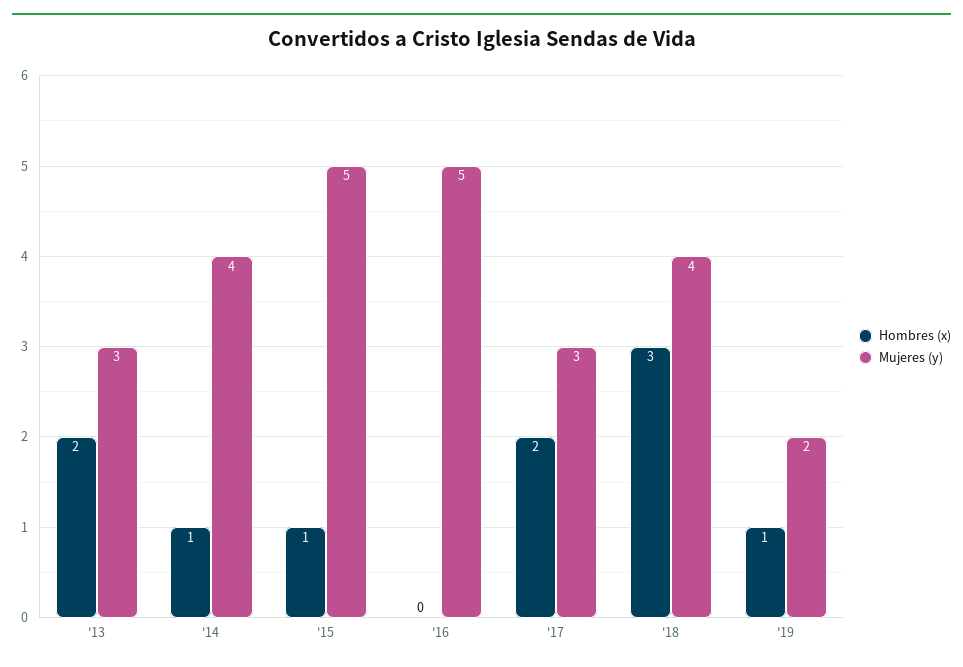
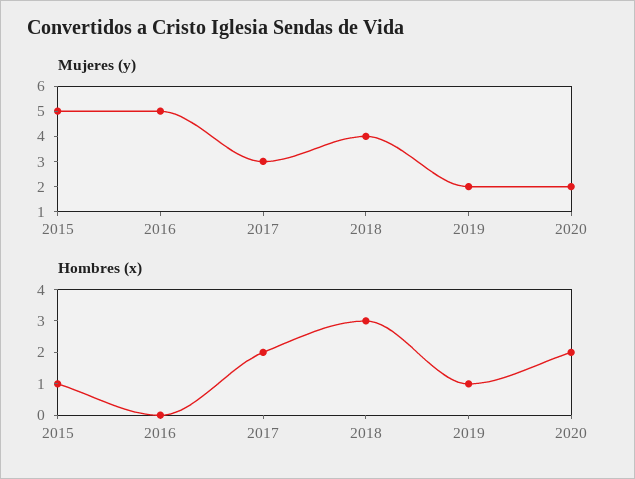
Hombres (x), '13: 2 -> none
Mujeres (y), '13: 3 -> none
Hombres (x), '14: 1 -> none
Mujeres (y), '14: 4 -> none
Mujeres (y), 2020: none -> 2
Hombres (x), 2020: none -> 2

